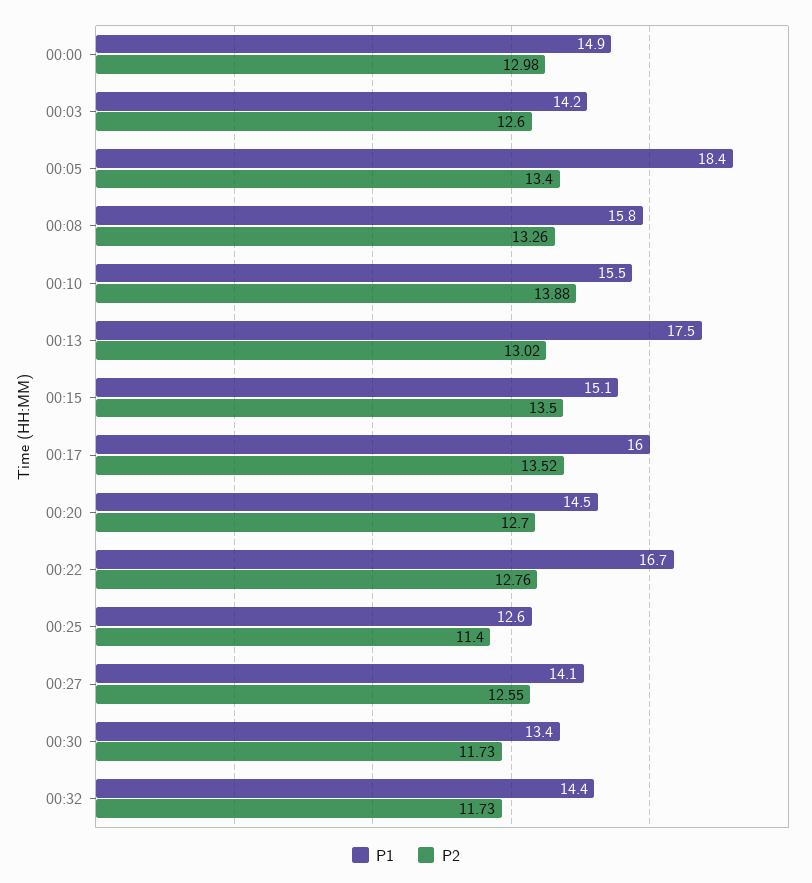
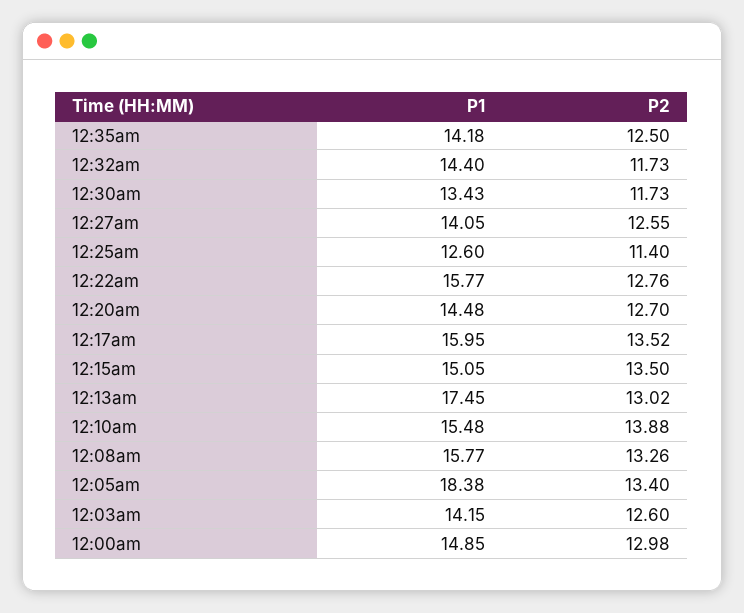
P1, 00:22: 16.7 -> 15.77
P1, 12:35am: none -> 14.18
P2, 12:35am: none -> 12.5

